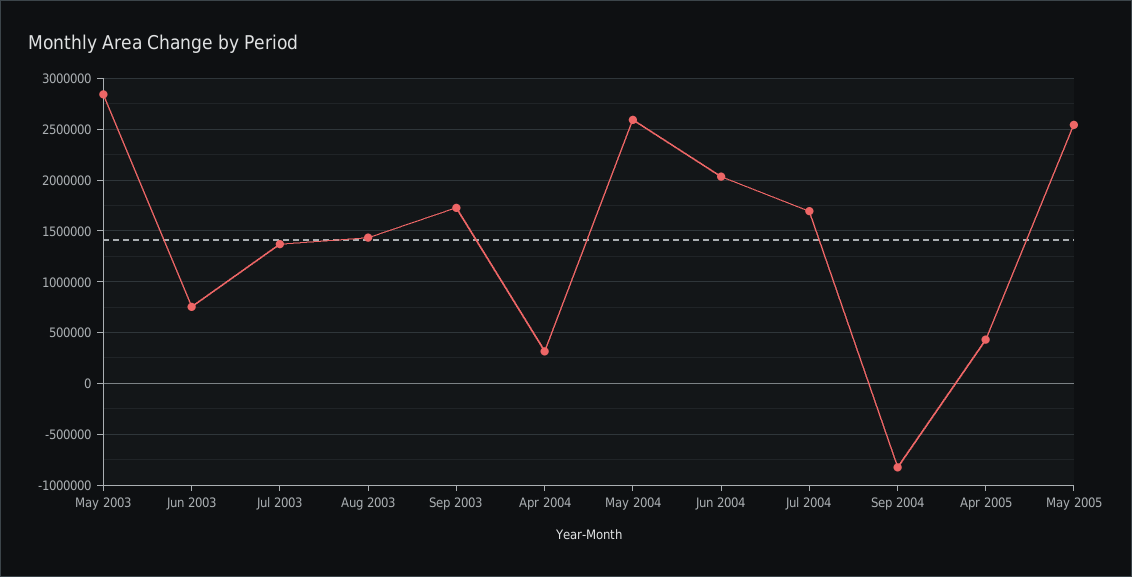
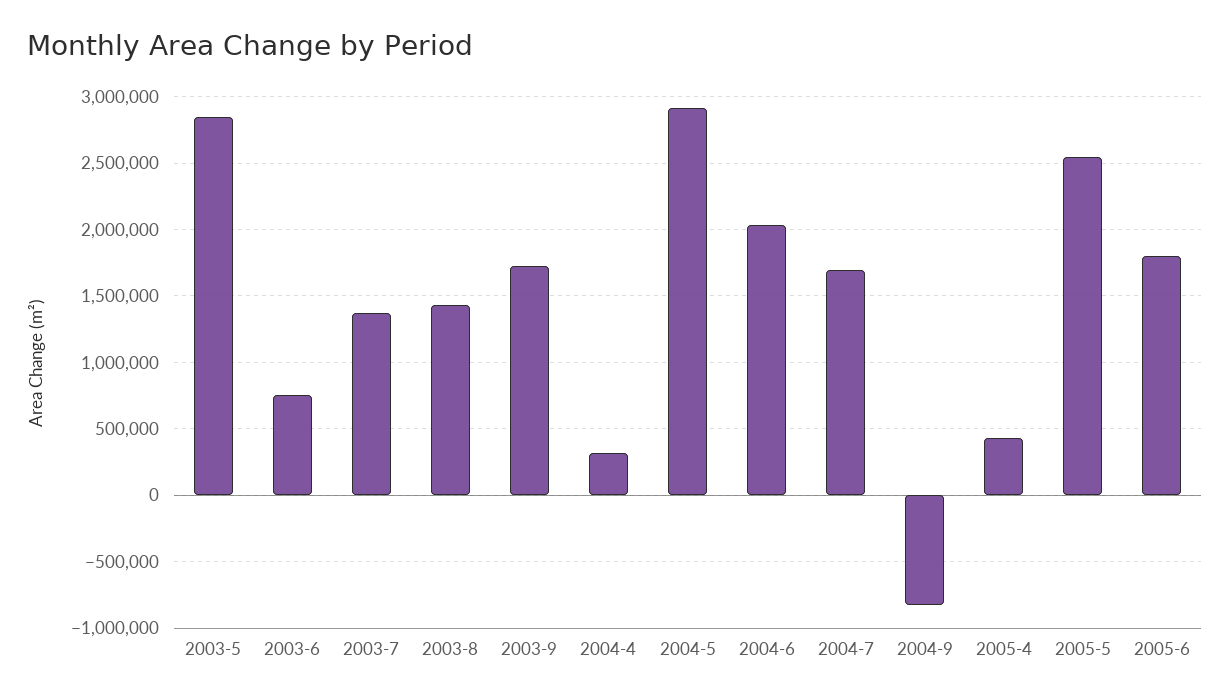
May 2004: 2600000 -> 2900000
2005-6: none -> 1800000

